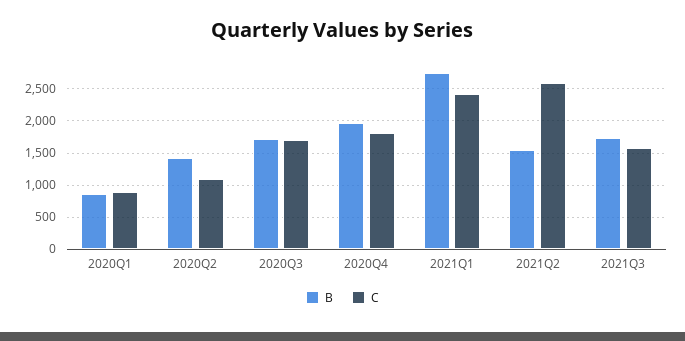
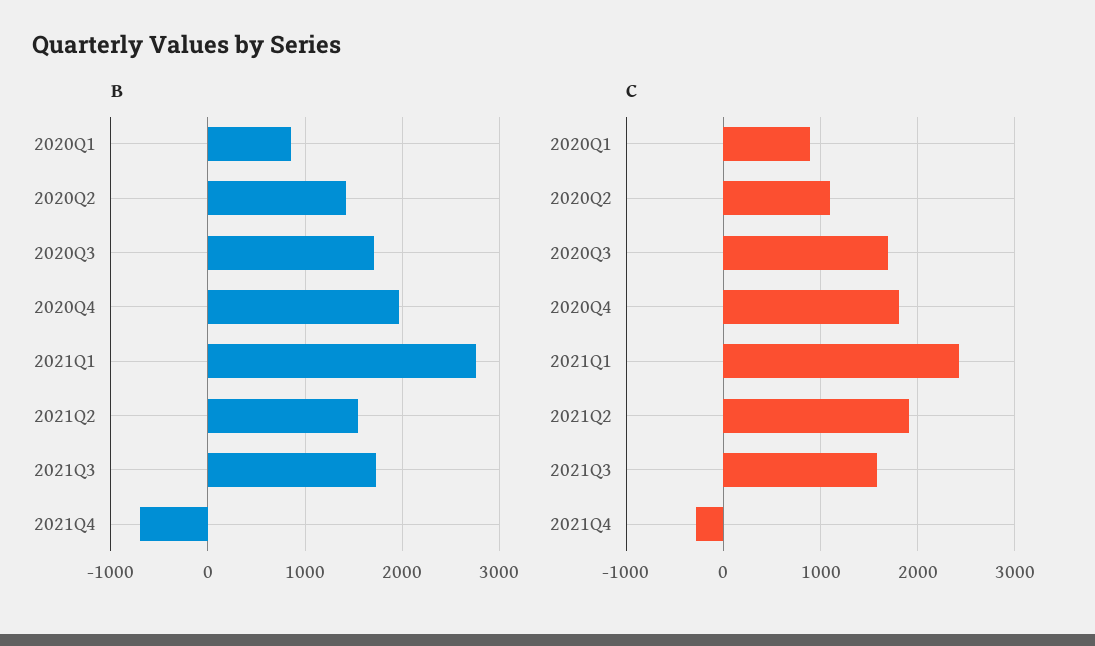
C, 2021Q2: 2600 -> 1900
B, 2021Q4: none -> -700
C, 2021Q4: none -> -300

